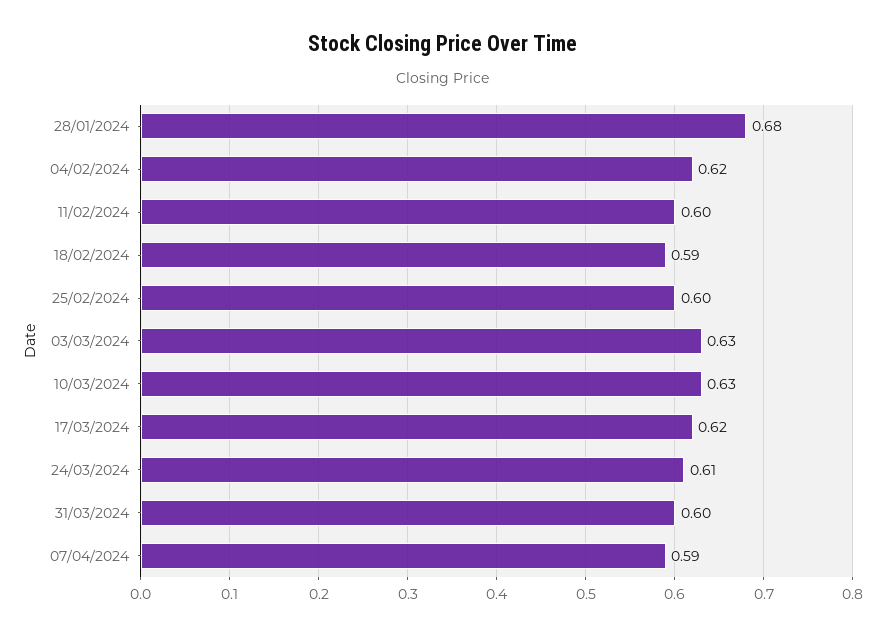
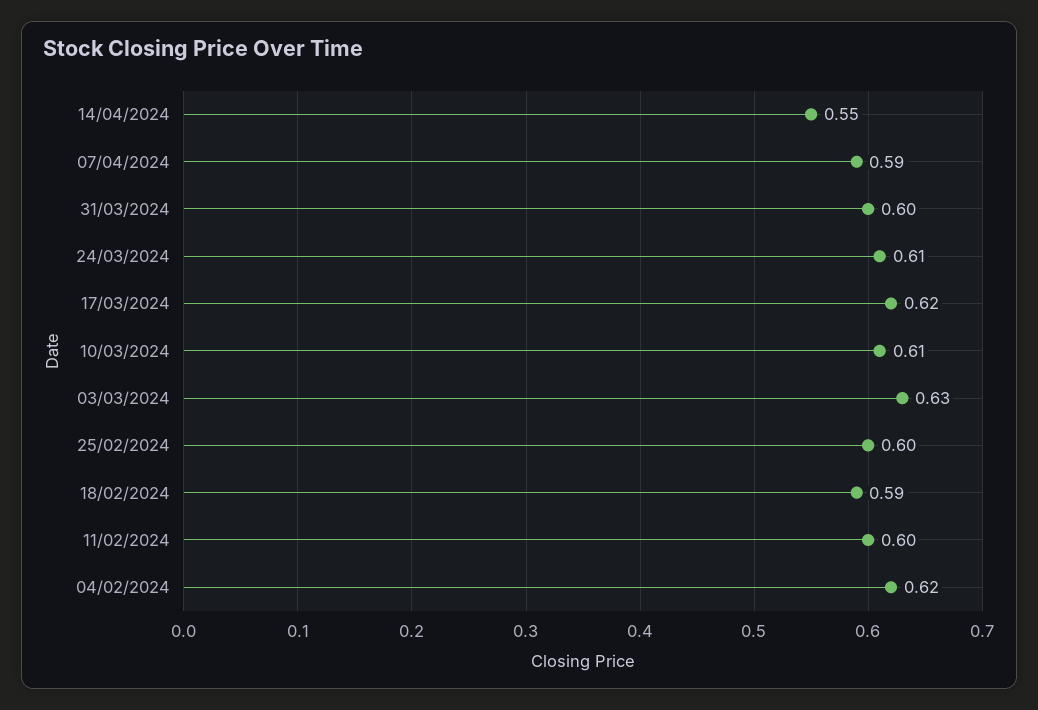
28/01/2024: 0.68 -> none
10/03/2024: 0.63 -> 0.61
14/04/2024: none -> 0.55

